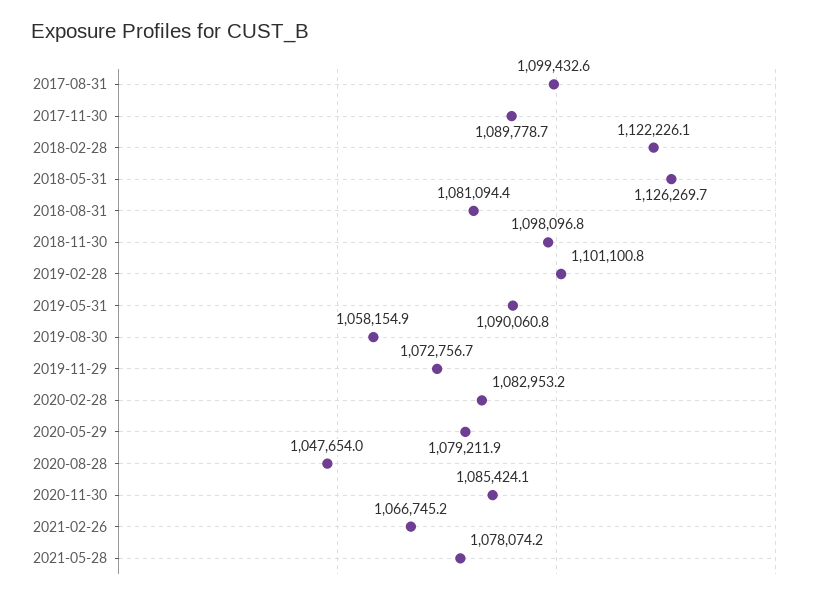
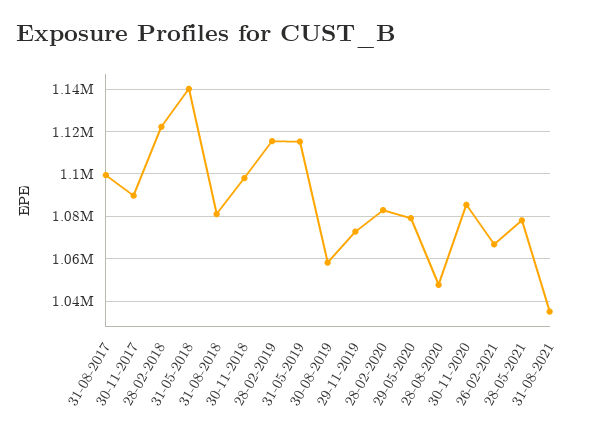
2018-05-31: 1126269.7 -> 1140000
2019-02-28: 1101100.8 -> 1115000
2019-05-31: 1090060.8 -> 1115000
31-08-2021: none -> 1035000

